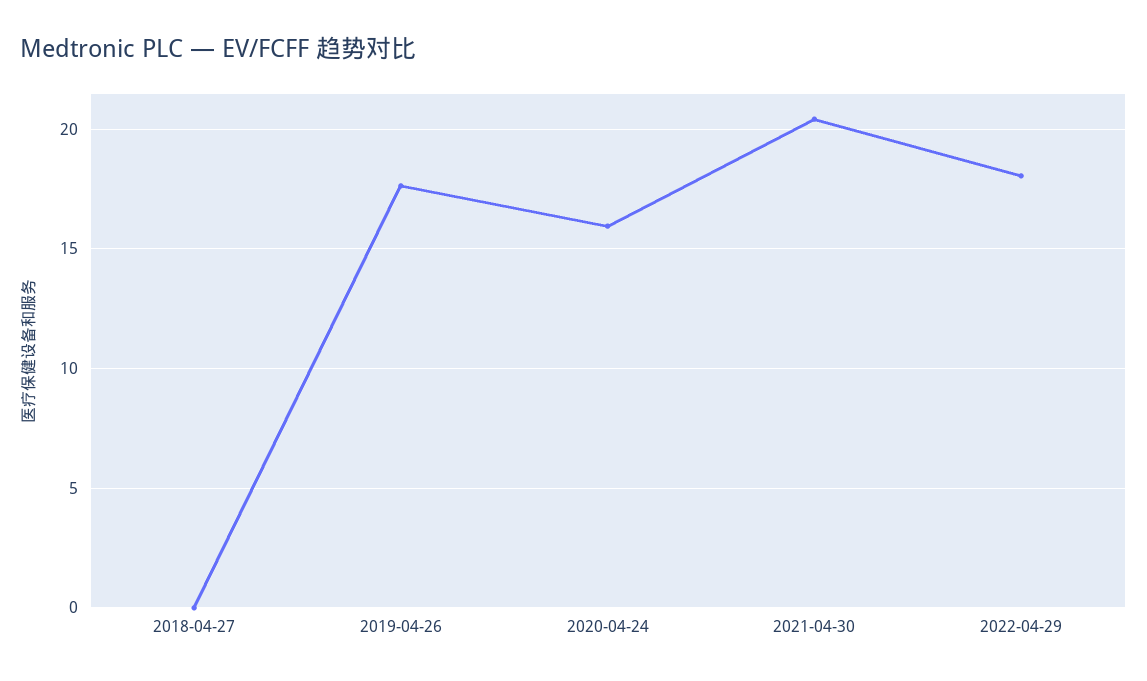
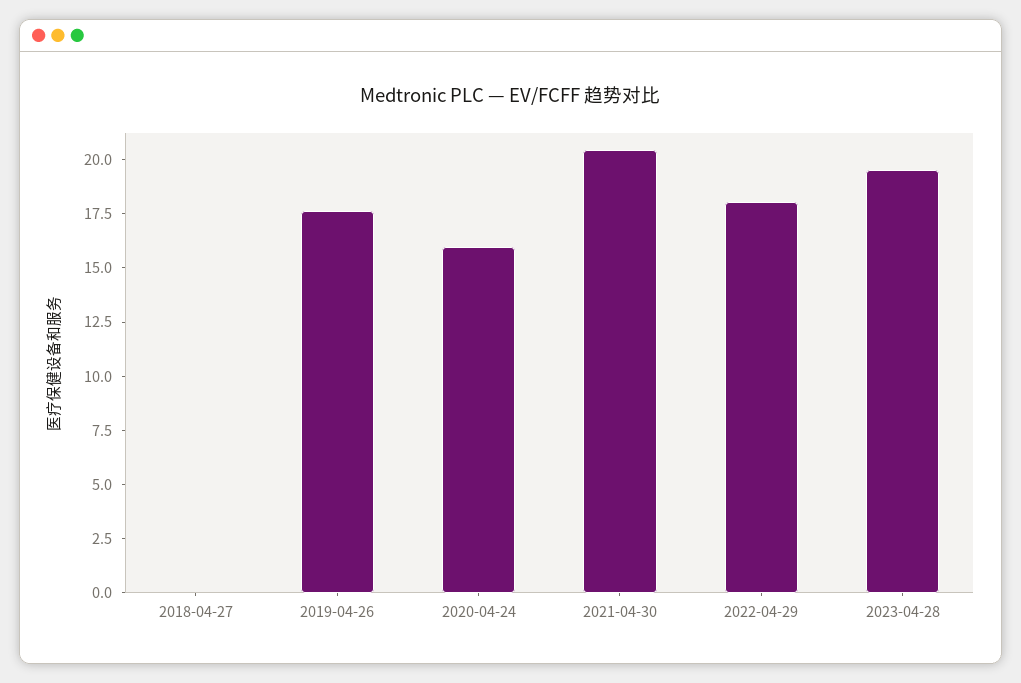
2023-04-28: none -> 19.5

